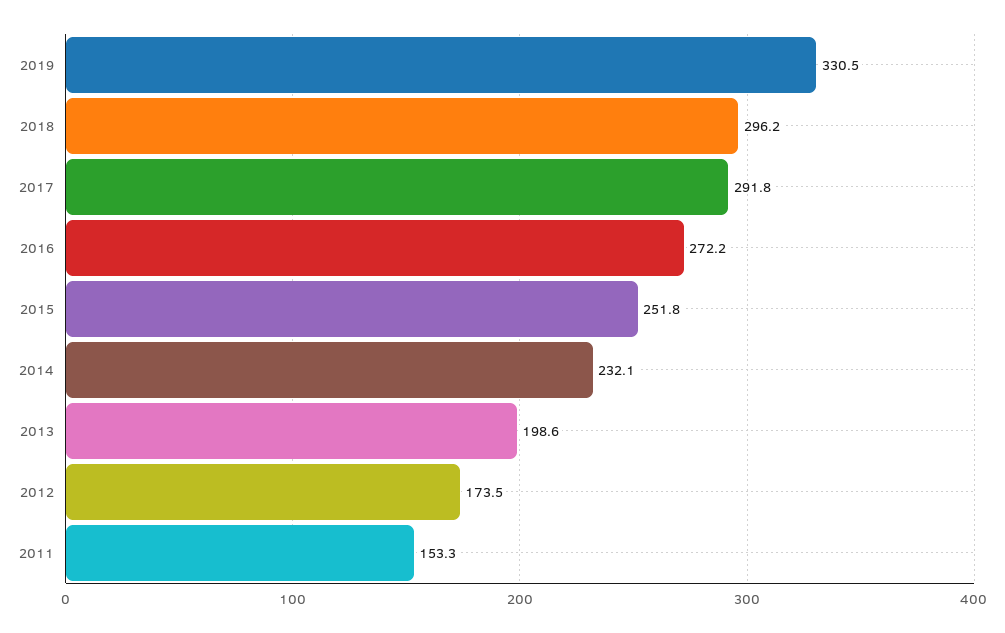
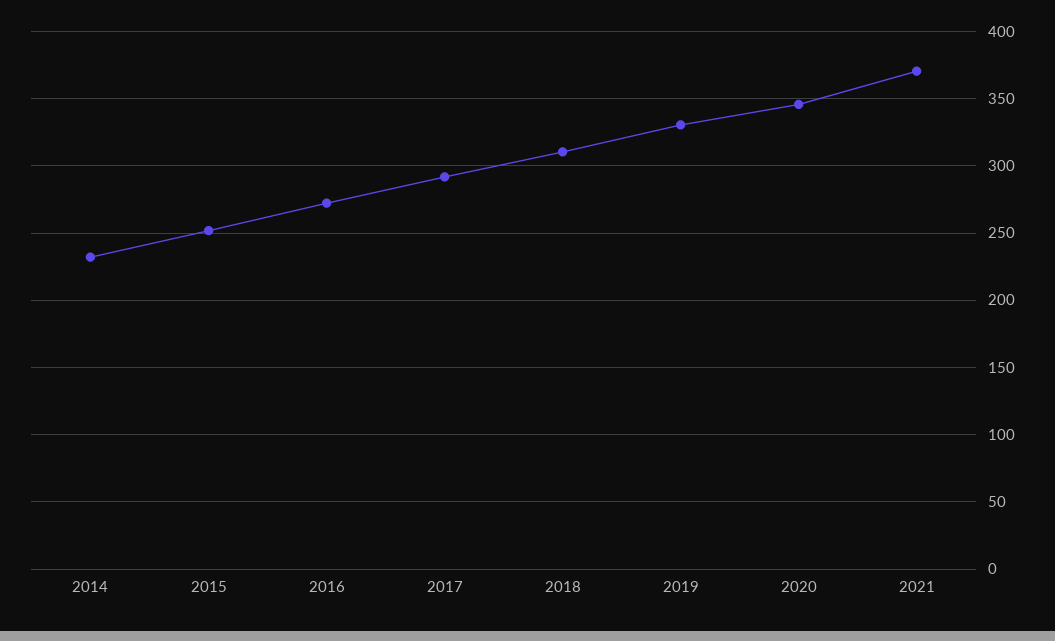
2018: 296.2 -> 310
2013: 198.6 -> none
2012: 173.5 -> none
2011: 153.3 -> none
2020: none -> 345
2021: none -> 370

